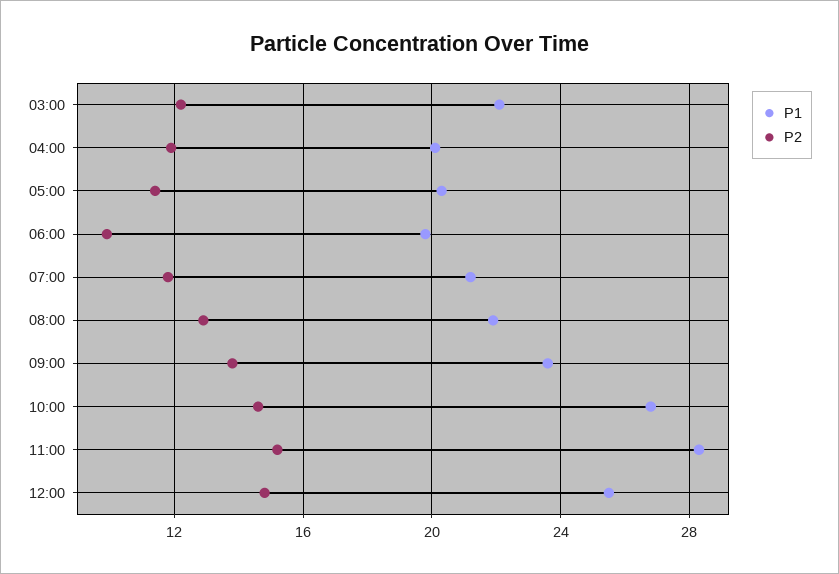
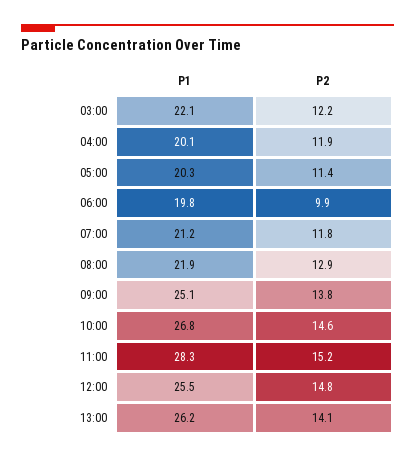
P1, 09:00: 23.5 -> 25.1
P1, 13:00: none -> 26.2
P2, 13:00: none -> 14.1

